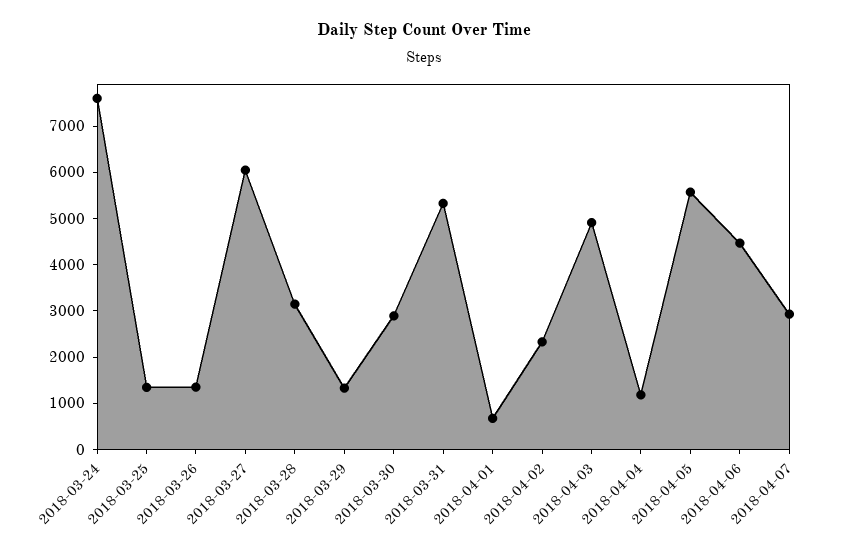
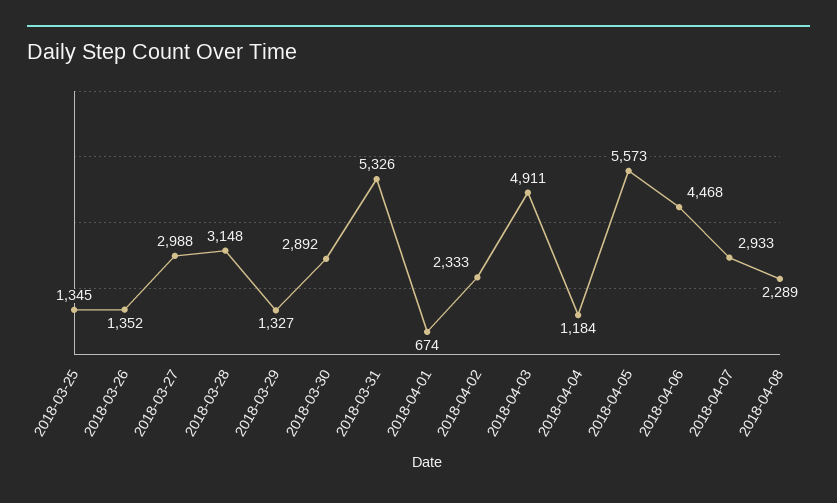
2018-03-24: 7600 -> none
2018-03-27: 6000 -> 2988
2018-04-08: none -> 2289

